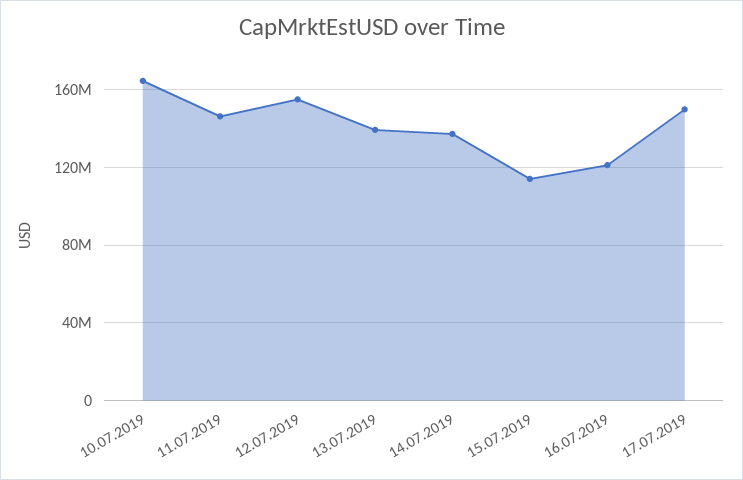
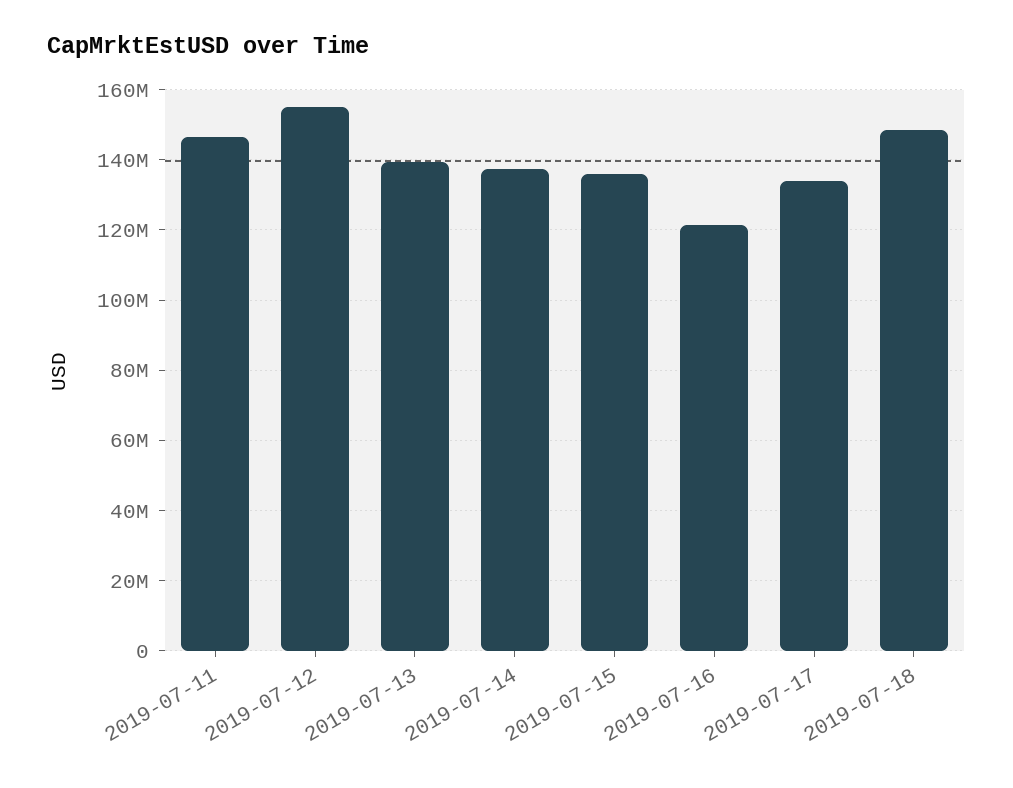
10.07.2019: 165000000 -> none
15.07.2019: 115000000 -> 136000000
17.07.2019: 150000000 -> 134000000
2019-07-18: none -> 148000000

